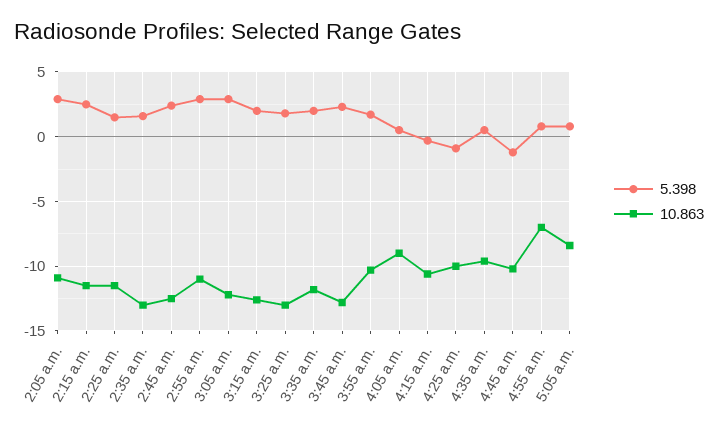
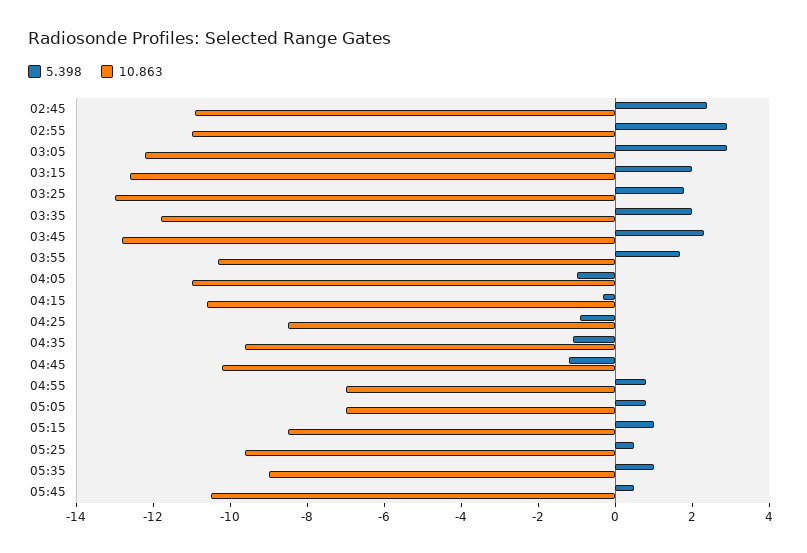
5.398, 2:05 a.m.: 3 -> none
10.863, 2:05 a.m.: -11 -> none
5.398, 2:15 a.m.: 2.5 -> none
10.863, 2:15 a.m.: -11.5 -> none
5.398, 2:25 a.m.: 1.5 -> none
10.863, 2:25 a.m.: -11.5 -> none
5.398, 2:35 a.m.: 1.5 -> none
10.863, 2:35 a.m.: -13 -> none
10.863, 2:45 a.m.: -12.5 -> -11
5.398, 4:05 a.m.: 0.5 -> -1
10.863, 4:05 a.m.: -9 -> -11
10.863, 4:25 a.m.: -10 -> -8.5
5.398, 4:35 a.m.: 0.5 -> -1
10.863, 5:05 a.m.: -8.5 -> -7
5.398, 05:15: none -> 1
10.863, 05:15: none -> -8.5
5.398, 05:25: none -> 0.5
10.863, 05:25: none -> -9.5
5.398, 05:35: none -> 1
10.863, 05:35: none -> -9
5.398, 05:45: none -> 0.5
10.863, 05:45: none -> -10.5

